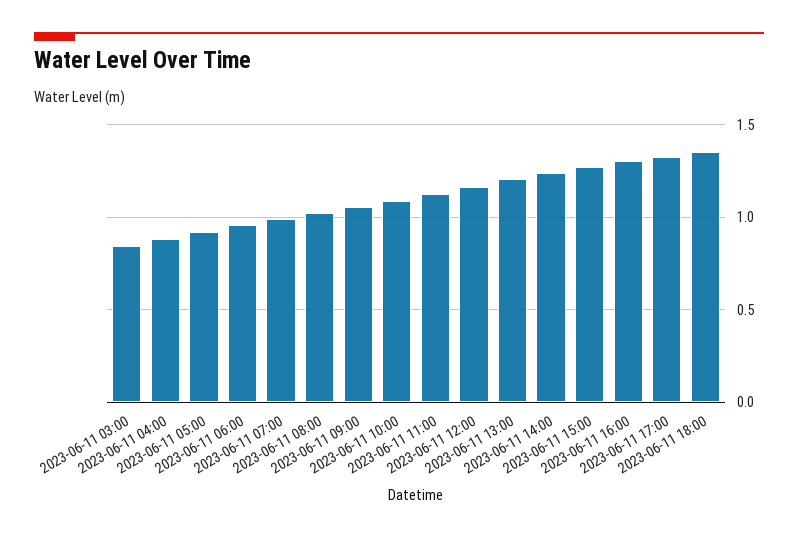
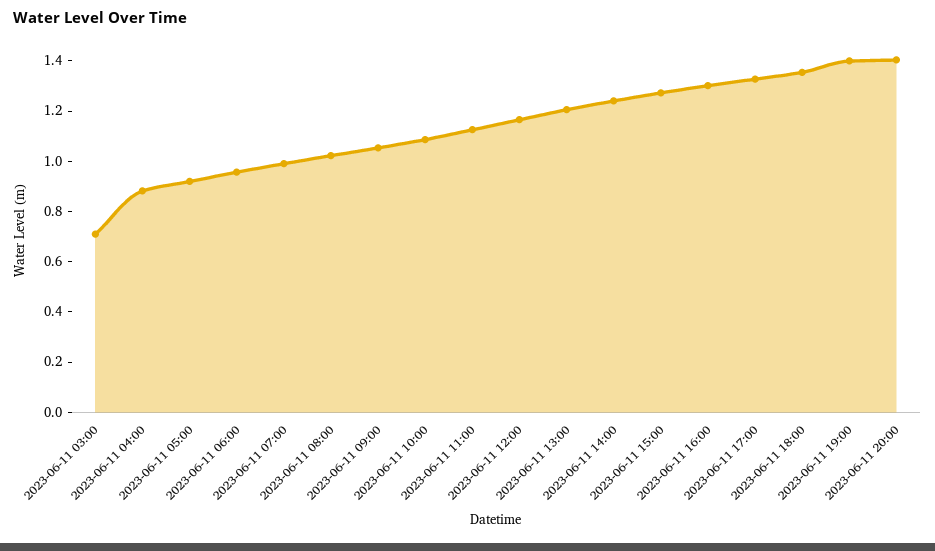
2023-06-11 03:00: 0.85 -> 0.7
2023-06-11 19:00: none -> 1.4
2023-06-11 20:00: none -> 1.4

